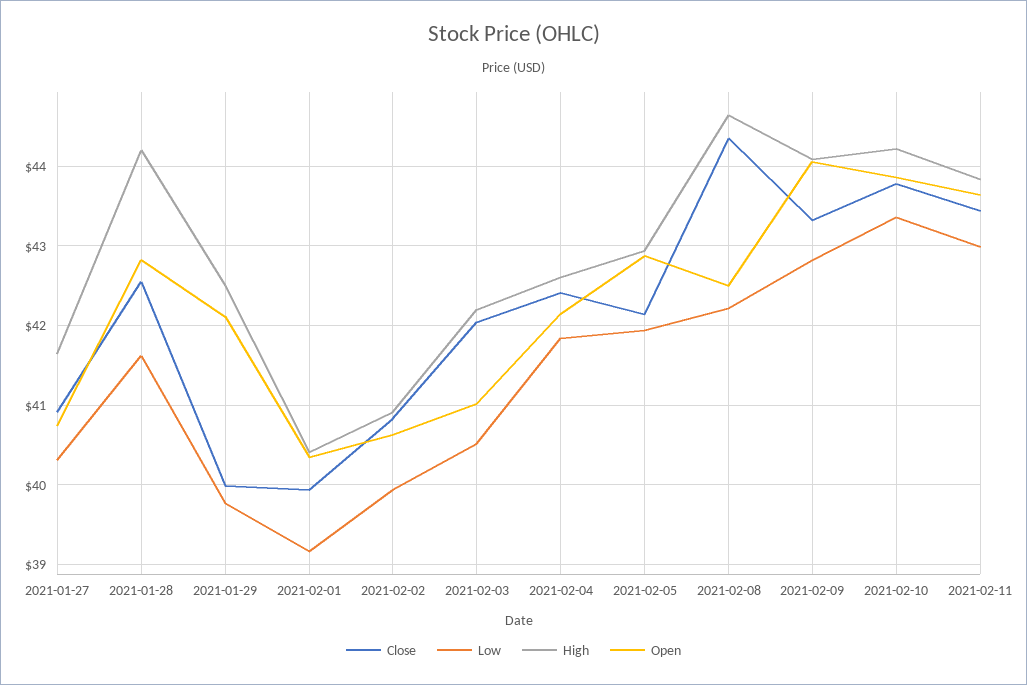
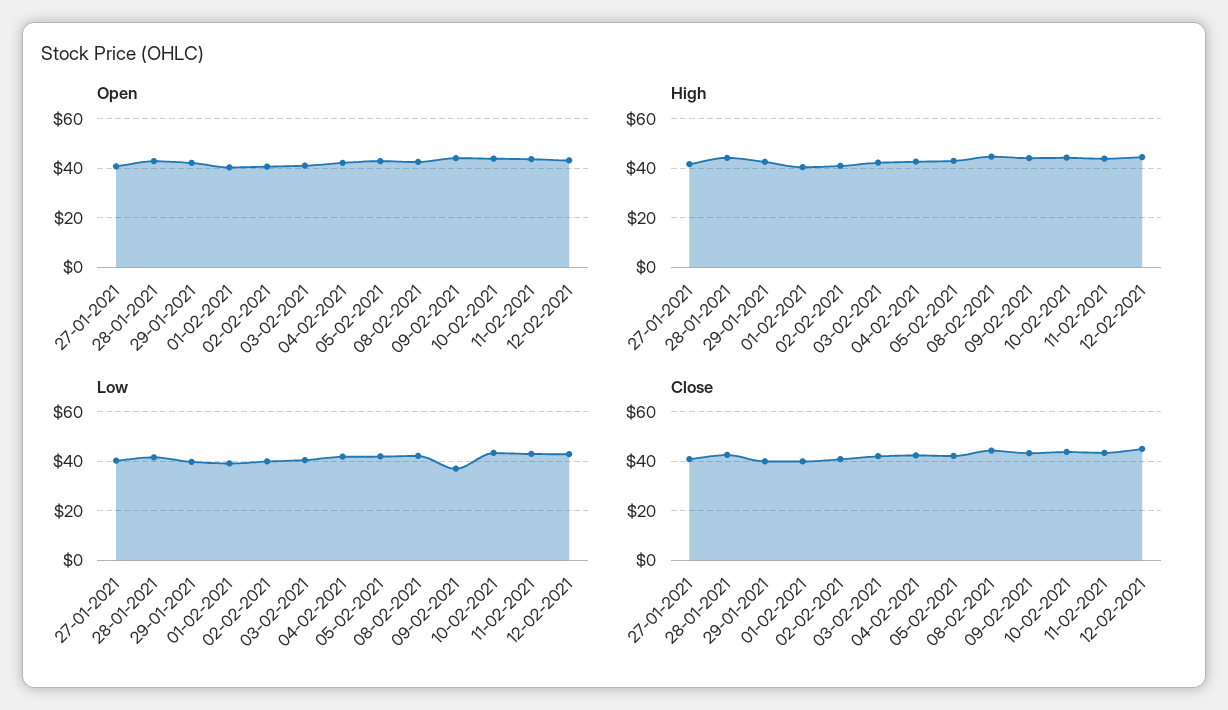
Low, 2021-02-09: 42.8 -> 37.5
Open, 12-02-2021: none -> 42.5
High, 12-02-2021: none -> 45
Low, 12-02-2021: none -> 42.5
Close, 12-02-2021: none -> 45

